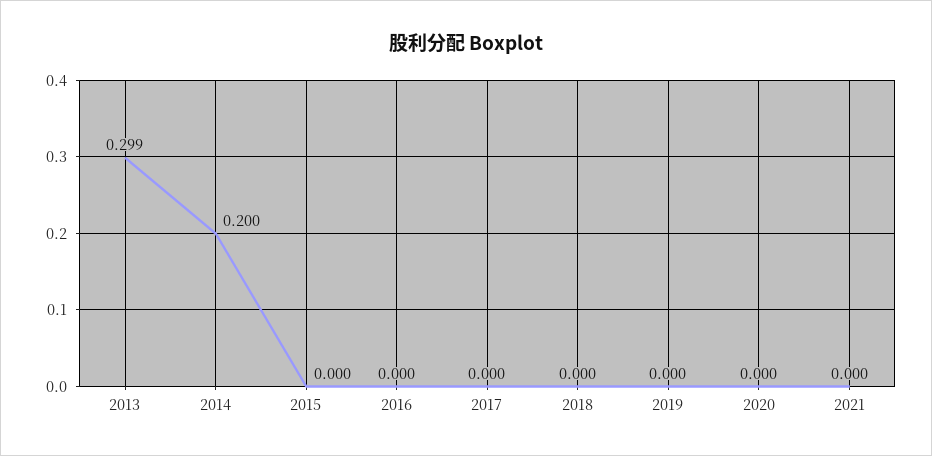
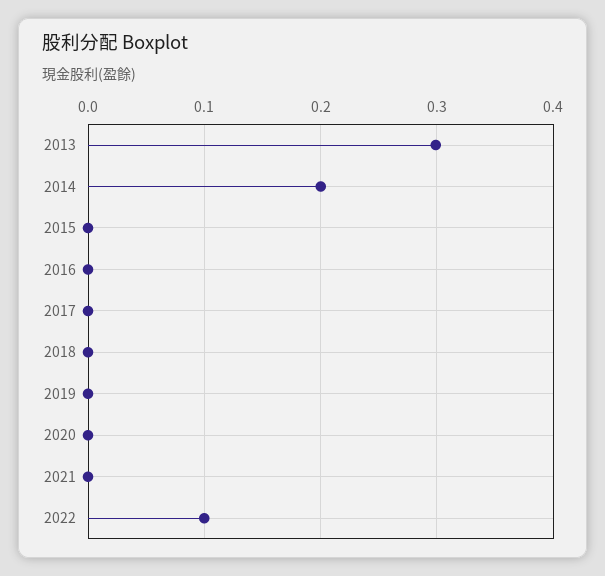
2022: none -> 0.1

